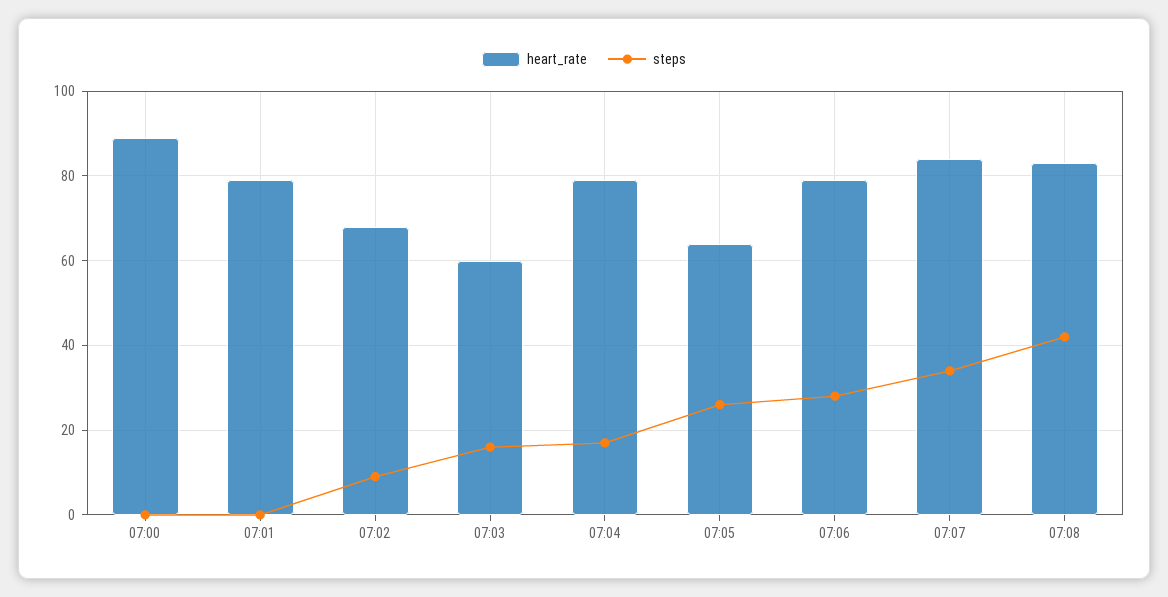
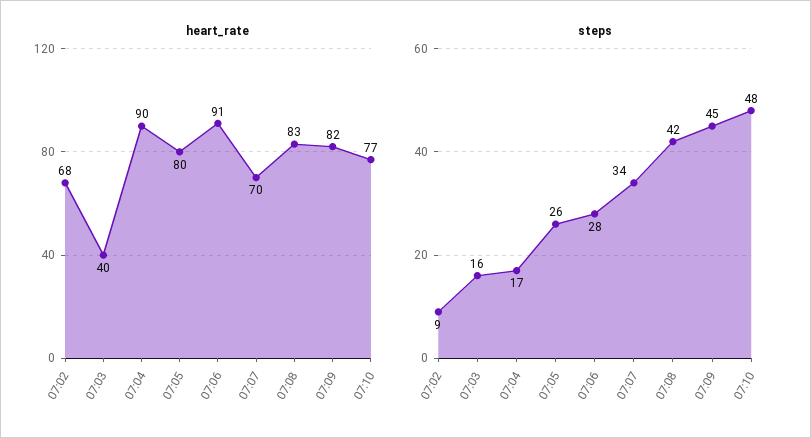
heart_rate, 07:00: 90 -> none
steps, 07:00: 0 -> none
heart_rate, 07:01: 80 -> none
steps, 07:01: 0 -> none
heart_rate, 07:03: 60 -> 40
heart_rate, 07:04: 80 -> 90
heart_rate, 07:05: 65 -> 80
heart_rate, 07:06: 80 -> 91
heart_rate, 07:07: 85 -> 70
heart_rate, 07:09: none -> 82
heart_rate, 07:10: none -> 77
steps, 07:09: none -> 45
steps, 07:10: none -> 48

